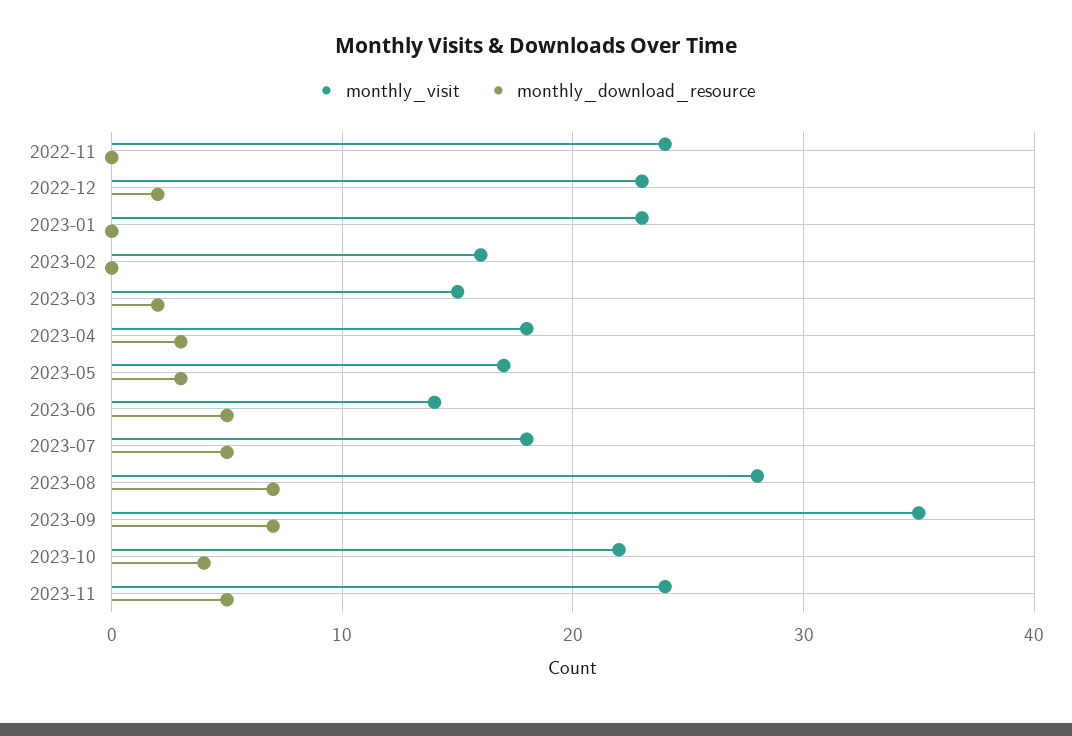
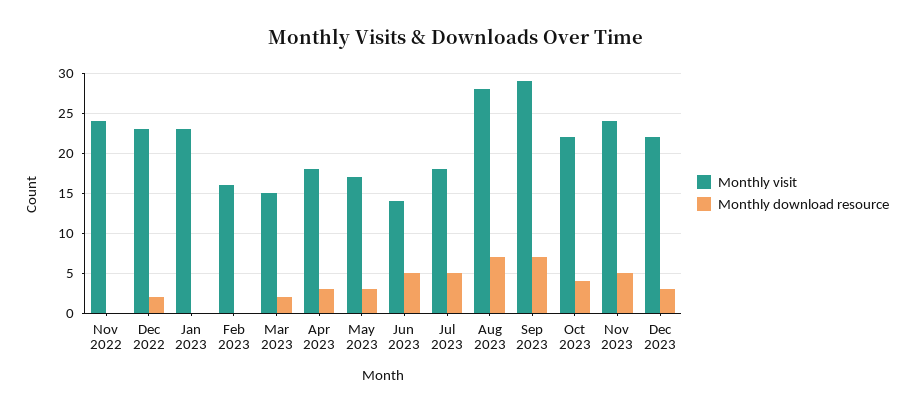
monthly_visit, 2023-09: 35 -> 29
monthly_visit, Dec 2023: none -> 22
monthly_download_resource, Dec 2023: none -> 3

